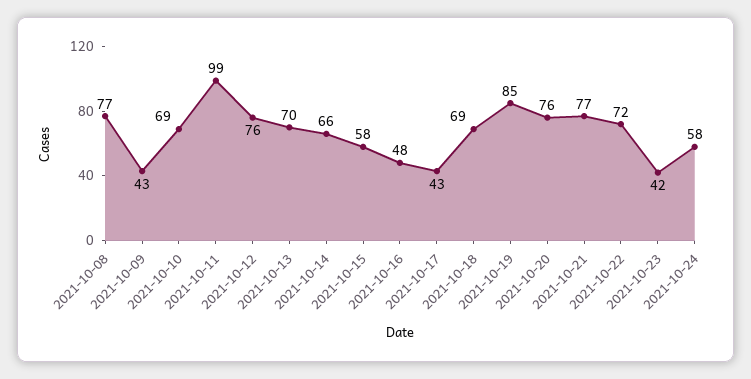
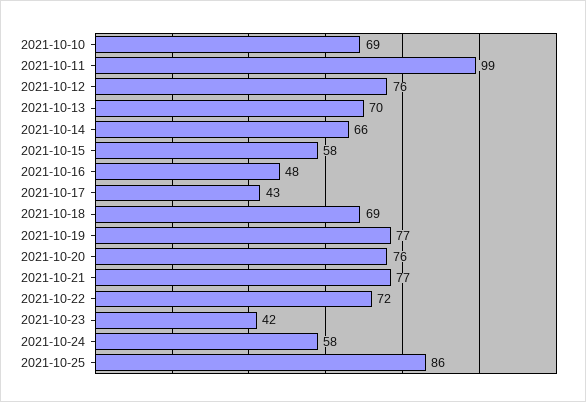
2021-10-08: 77 -> none
2021-10-09: 43 -> none
2021-10-19: 85 -> 77
2021-10-25: none -> 86

